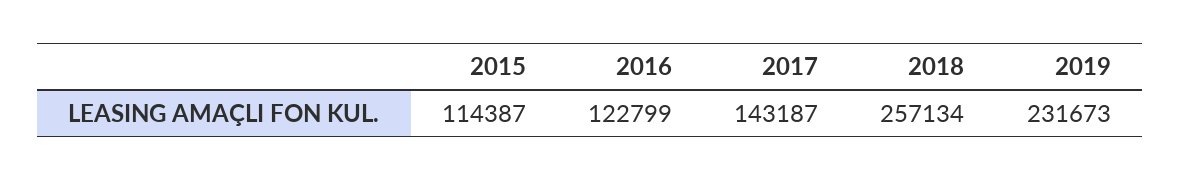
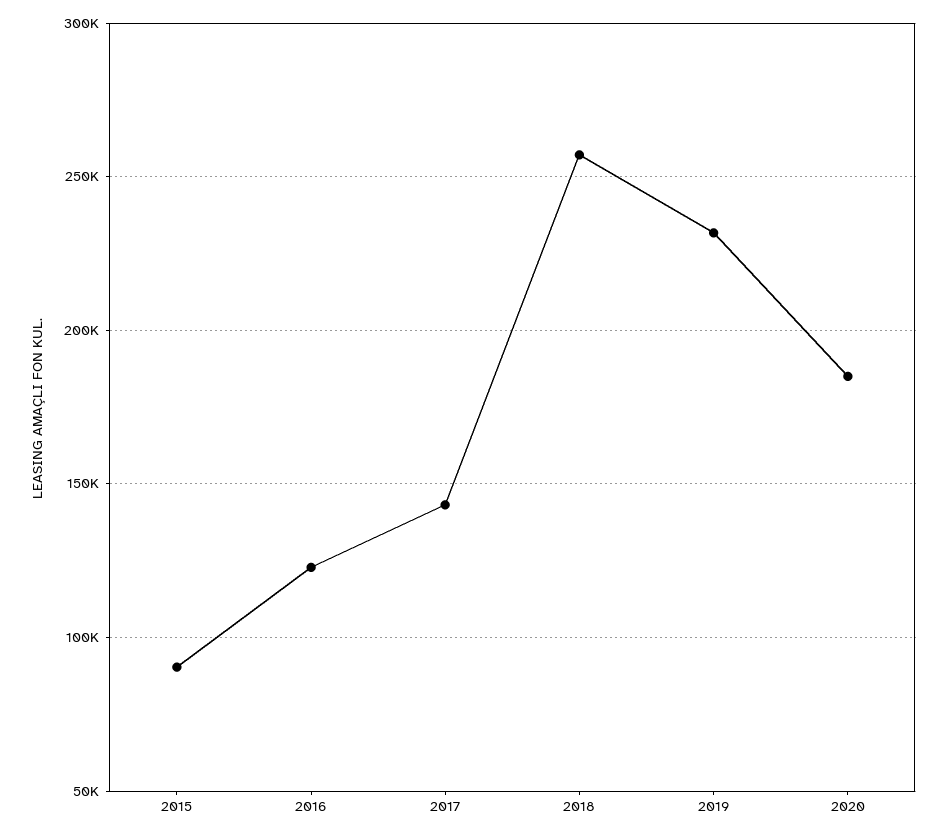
2015: 114387 -> 90000
2020: none -> 185000

